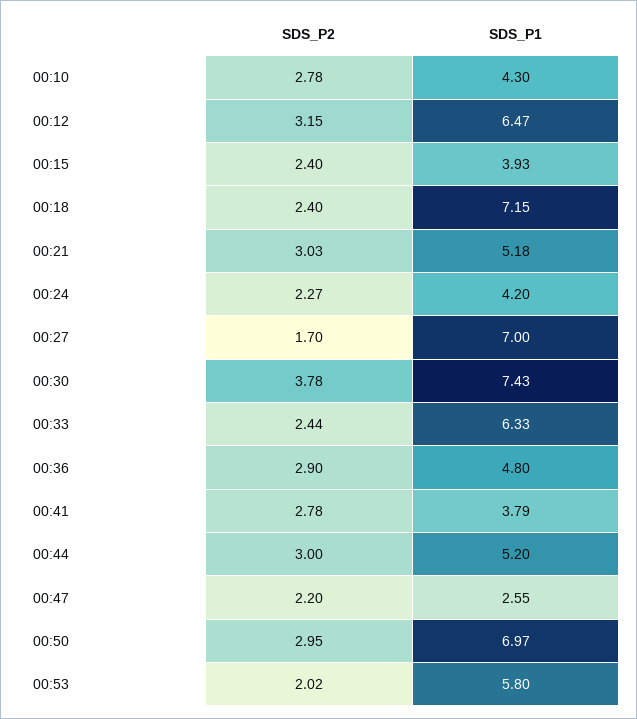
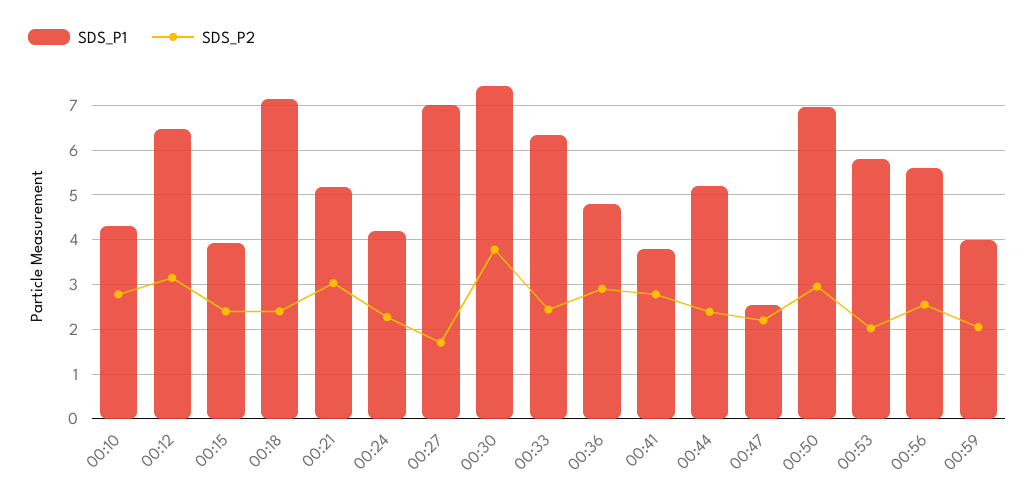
SDS_P2, 00:44: 3 -> 2.4
SDS_P1, 00:56: none -> 5.6
SDS_P2, 00:56: none -> 2.6
SDS_P1, 00:59: none -> 4
SDS_P2, 00:59: none -> 2

